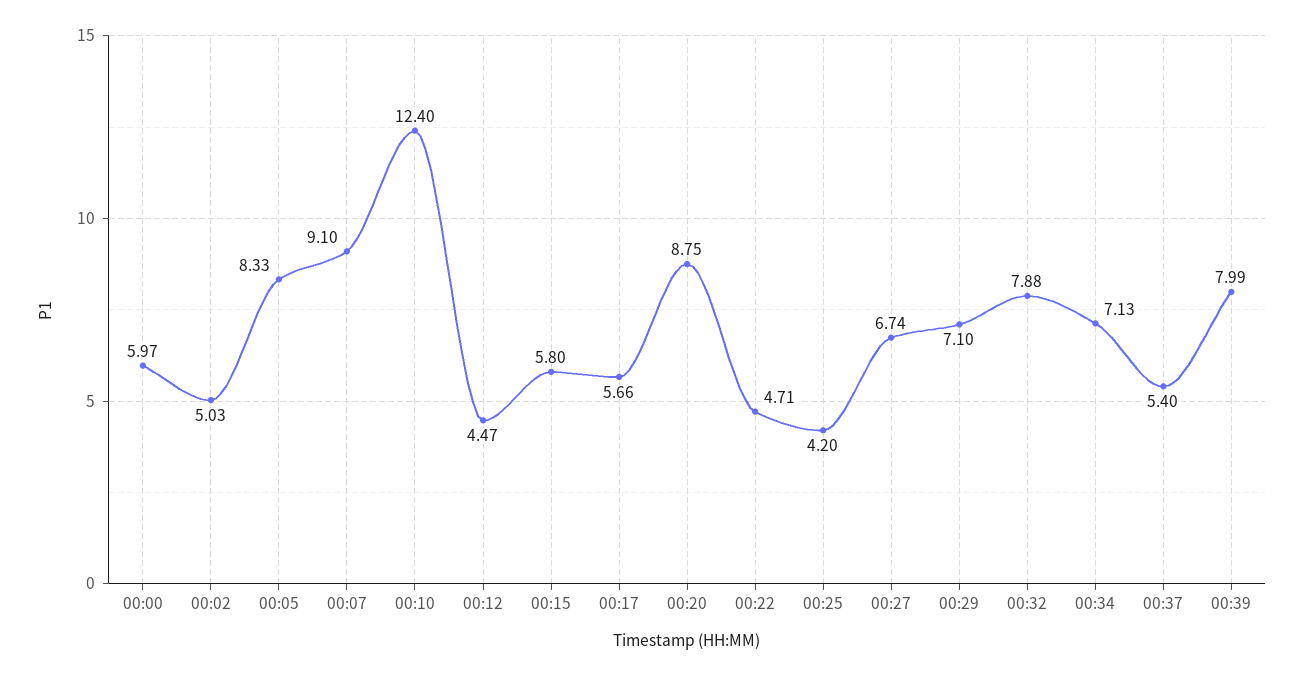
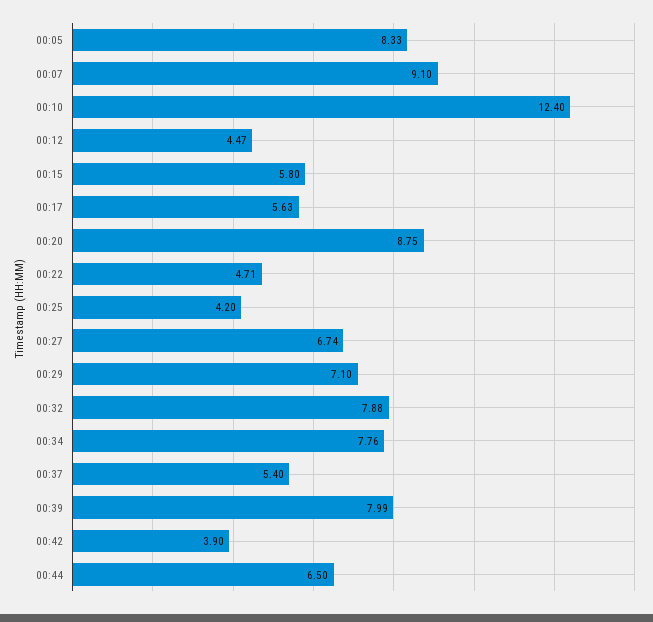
00:00: 5.97 -> none
00:02: 5.03 -> none
00:17: 5.66 -> 5.63
00:34: 7.13 -> 7.76
00:42: none -> 3.9
00:44: none -> 6.5

